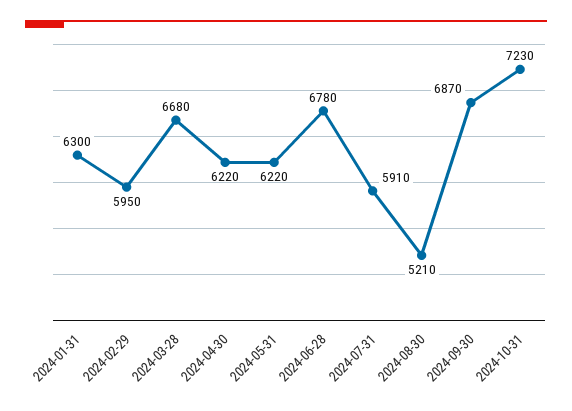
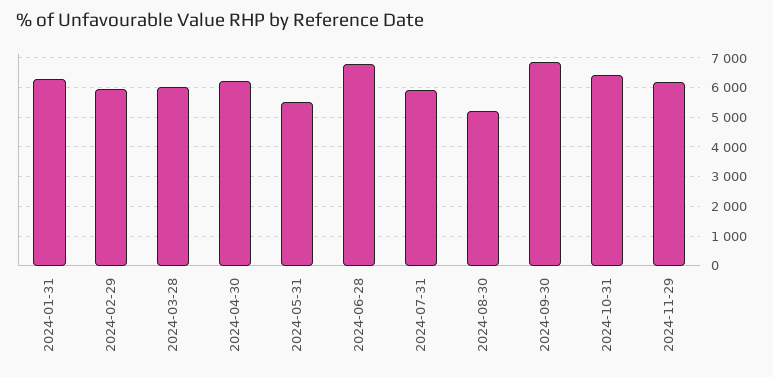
2024-03-28: 6680 -> 6000
2024-05-31: 6220 -> 5500
2024-10-31: 7230 -> 6500
2024-11-29: none -> 6250

